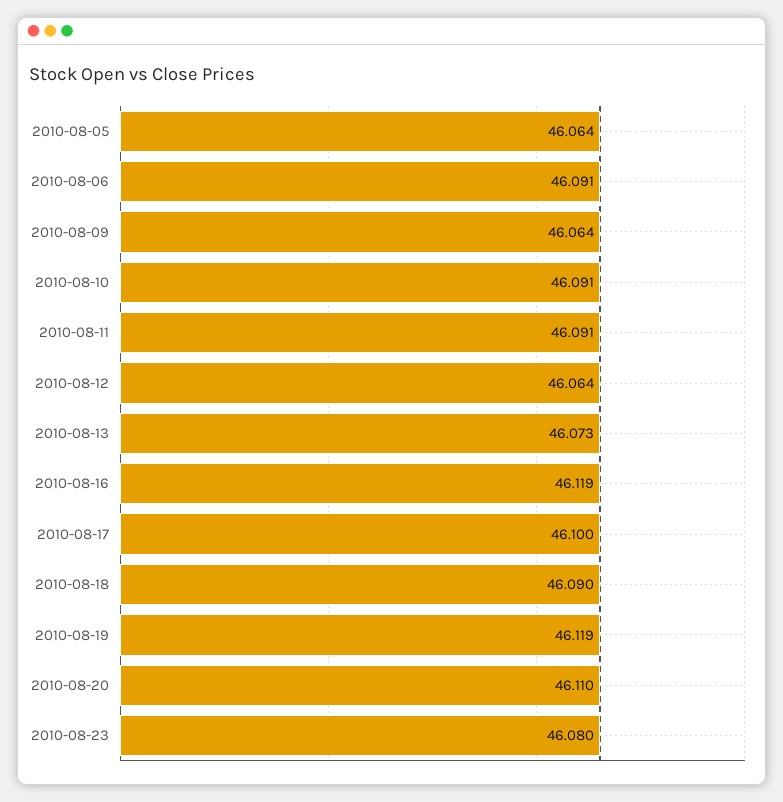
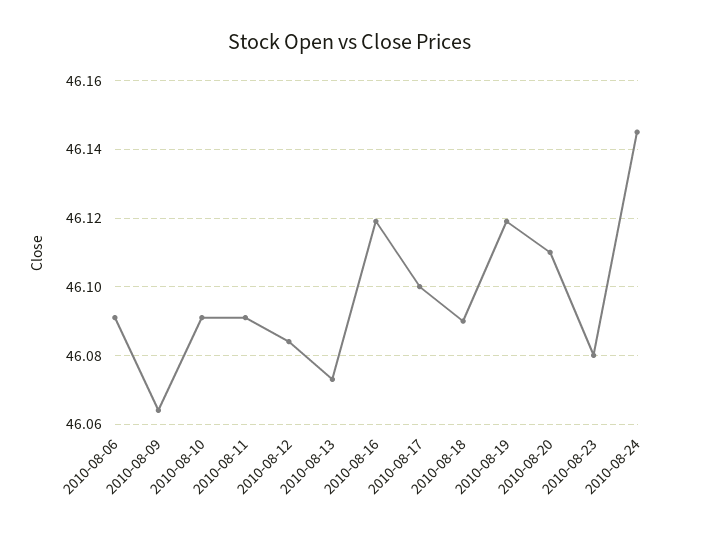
2010-08-05: 46.064 -> none
2010-08-12: 46.064 -> 46.085
2010-08-24: none -> 46.145

